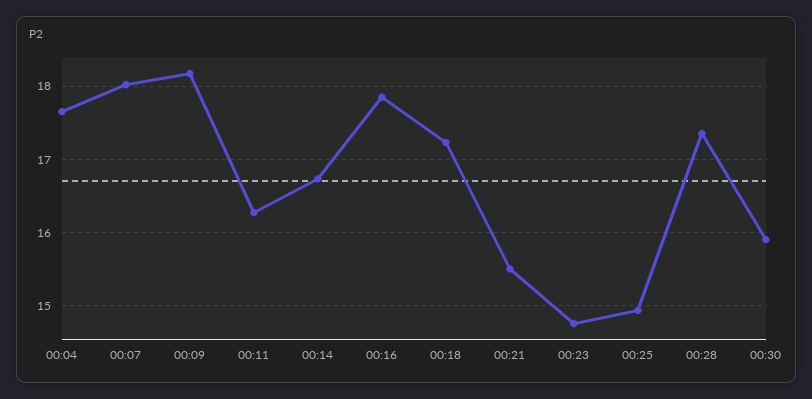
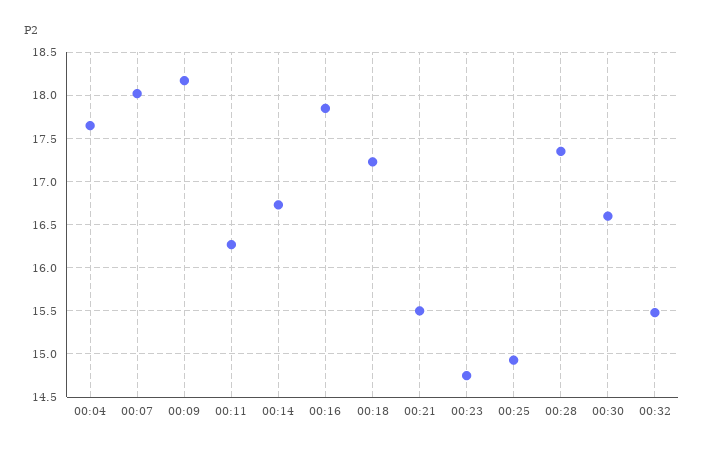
00:30: 15.9 -> 16.6
00:32: none -> 15.5

